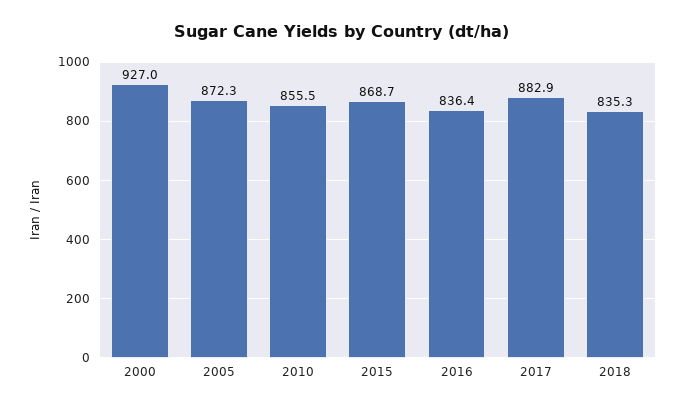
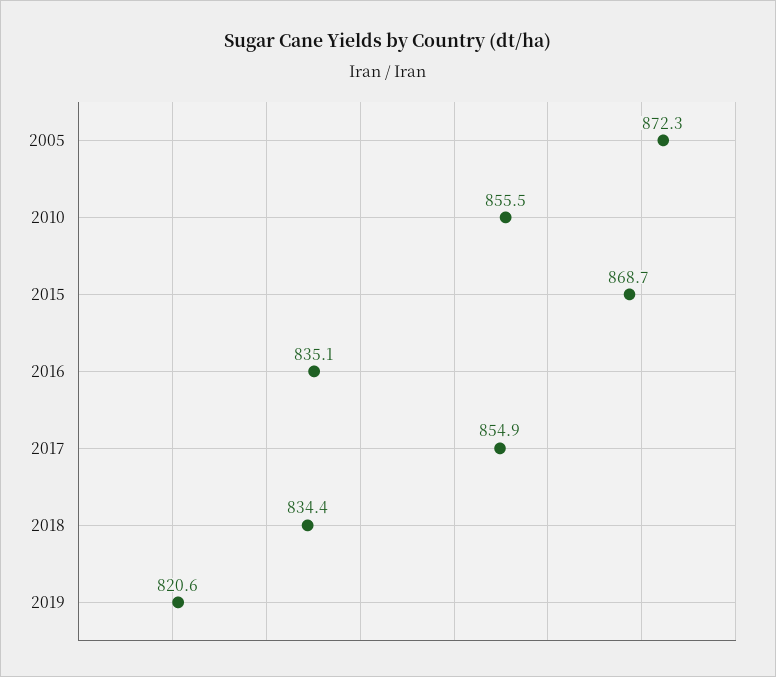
2000: 927 -> none
2016: 836.4 -> 835.1
2017: 882.9 -> 854.9
2018: 835.3 -> 834.4
2019: none -> 820.6

